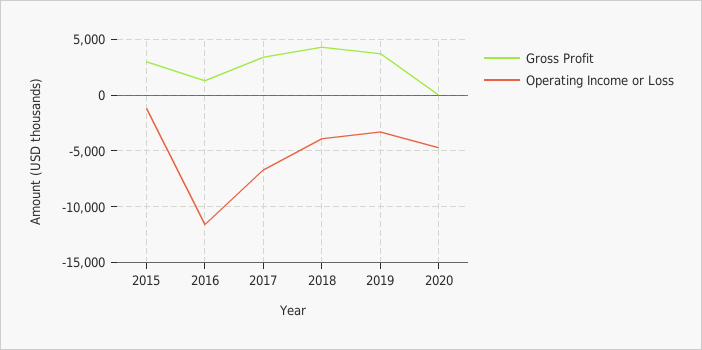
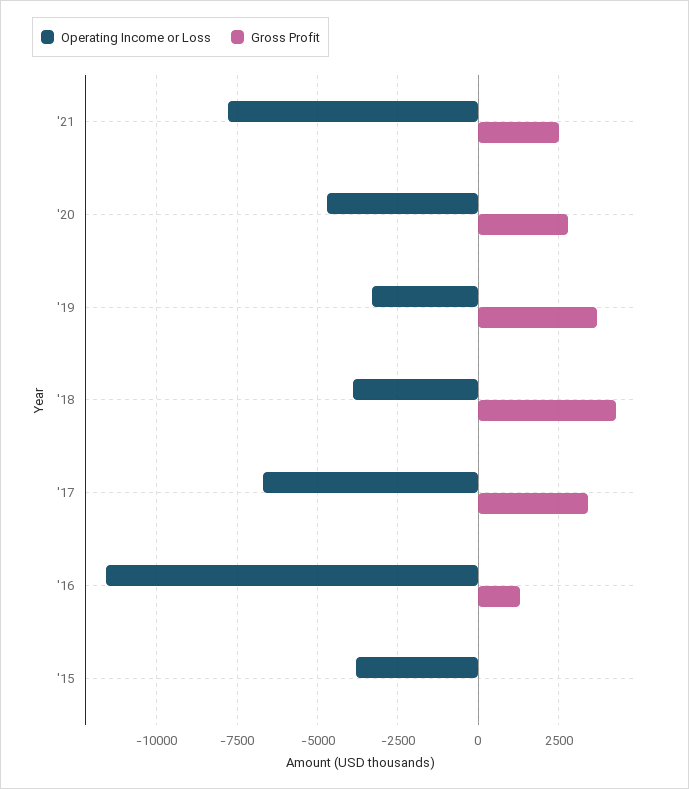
Gross Profit, 2015: 3000 -> 0
Operating Income or Loss, 2015: -1000 -> -3750
Gross Profit, 2020: 0 -> 2750
Operating Income or Loss, '21: none -> -7750
Gross Profit, '21: none -> 2500

